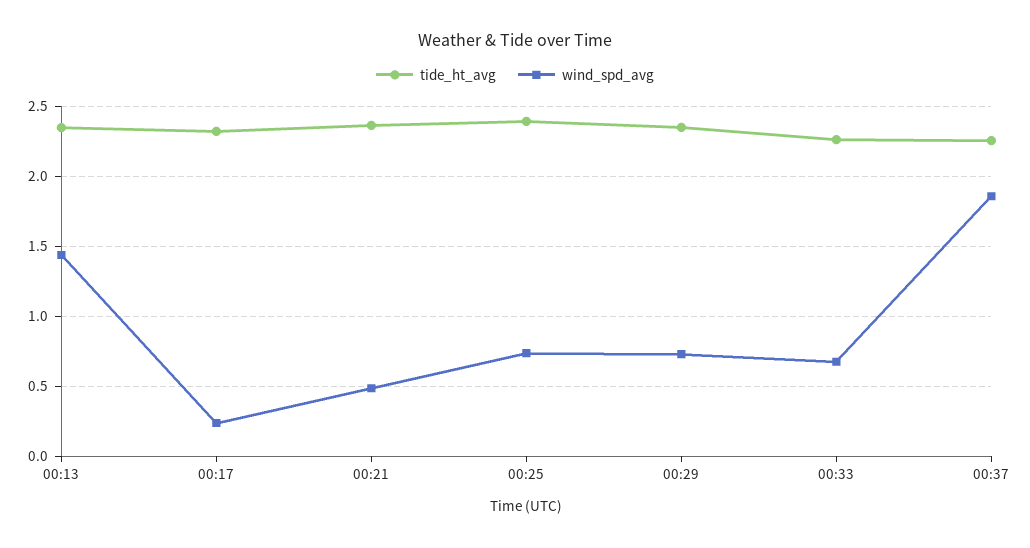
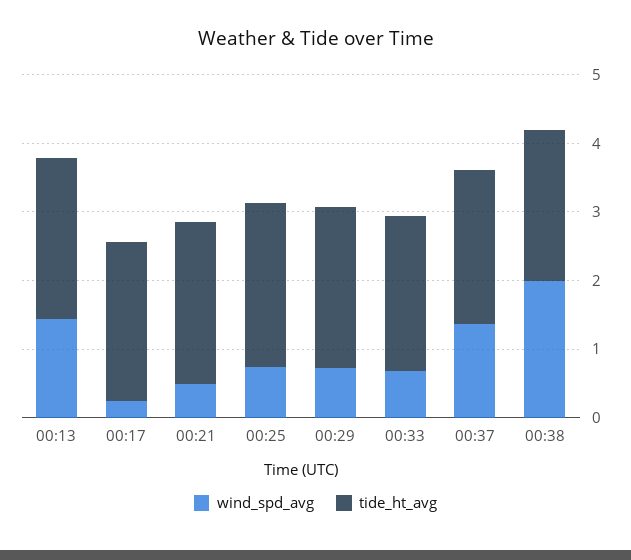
wind_spd_avg, 00:37: 1.85 -> 1.4
wind_spd_avg, 00:38: none -> 2
tide_ht_avg, 00:38: none -> 2.2

